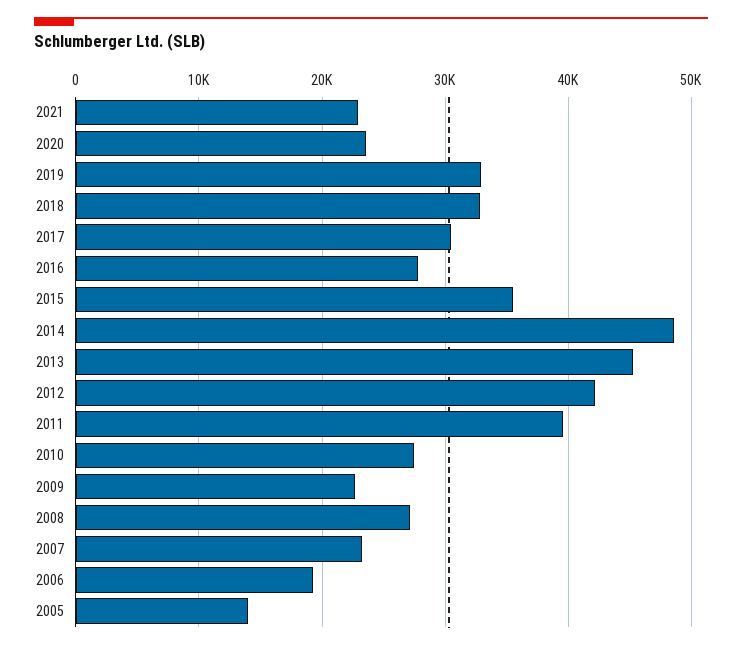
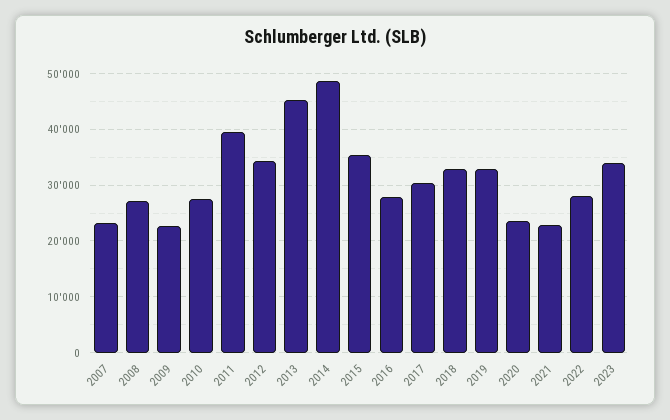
2012: 42000 -> 34000
2006: 19000 -> none
2005: 14000 -> none
2022: none -> 28000
2023: none -> 34000

